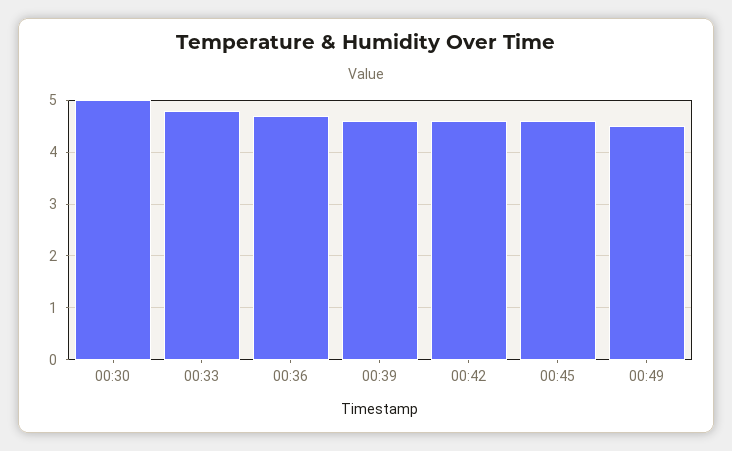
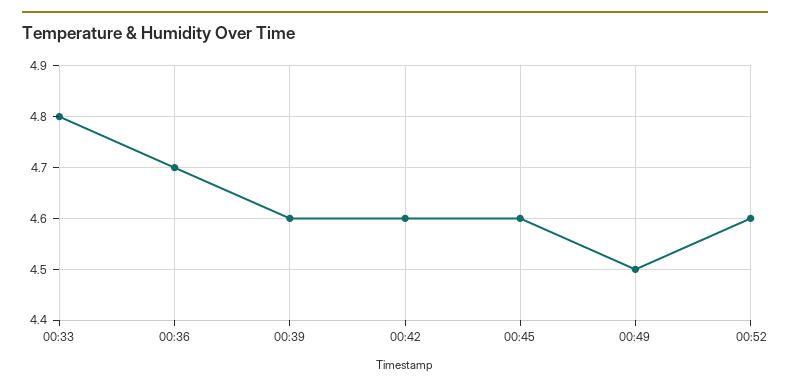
00:30: 5 -> none
00:52: none -> 4.6

